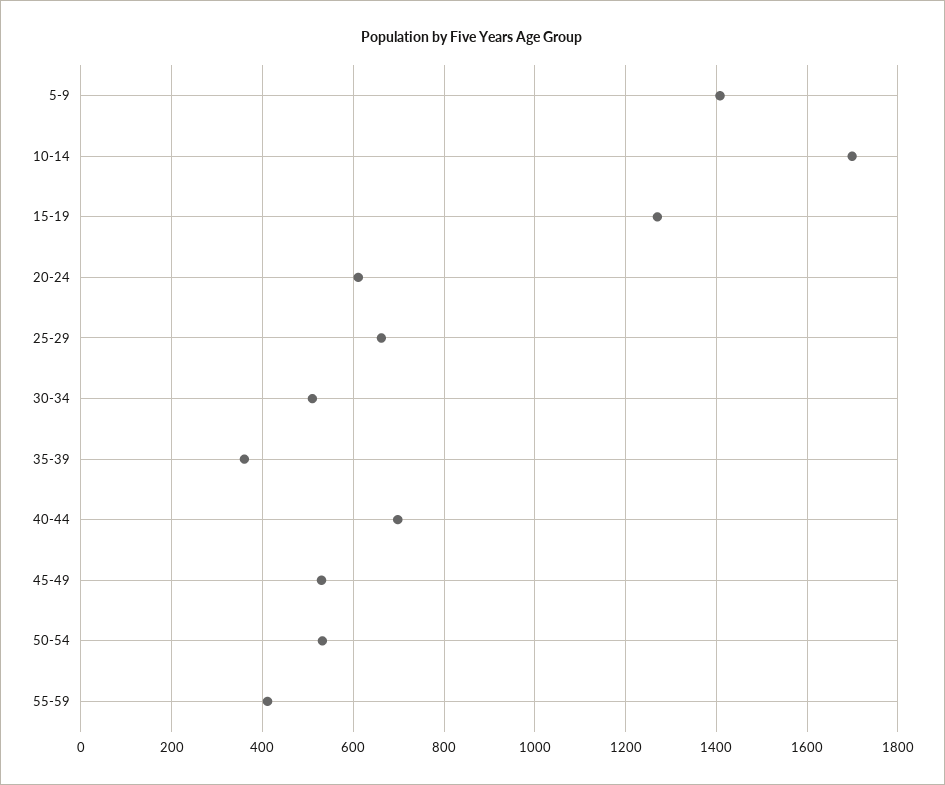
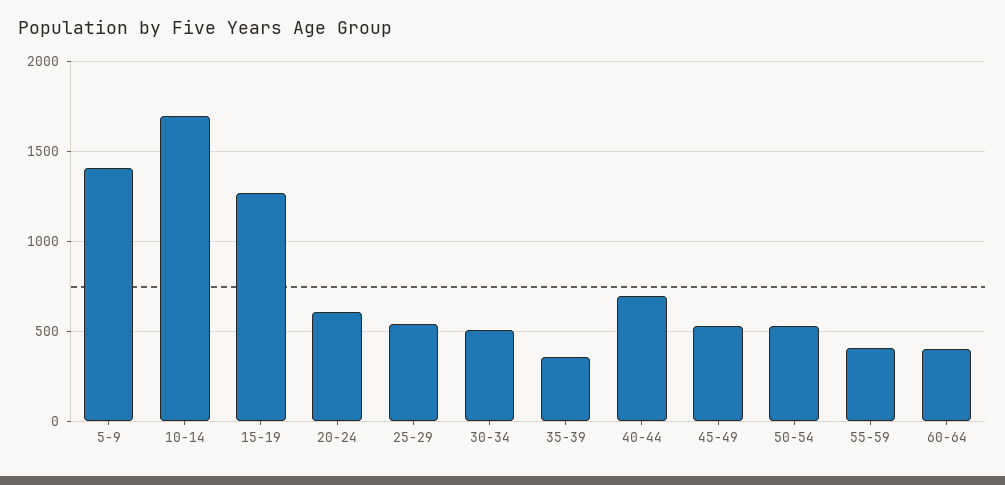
25-29: 660 -> 550
60-64: none -> 400

